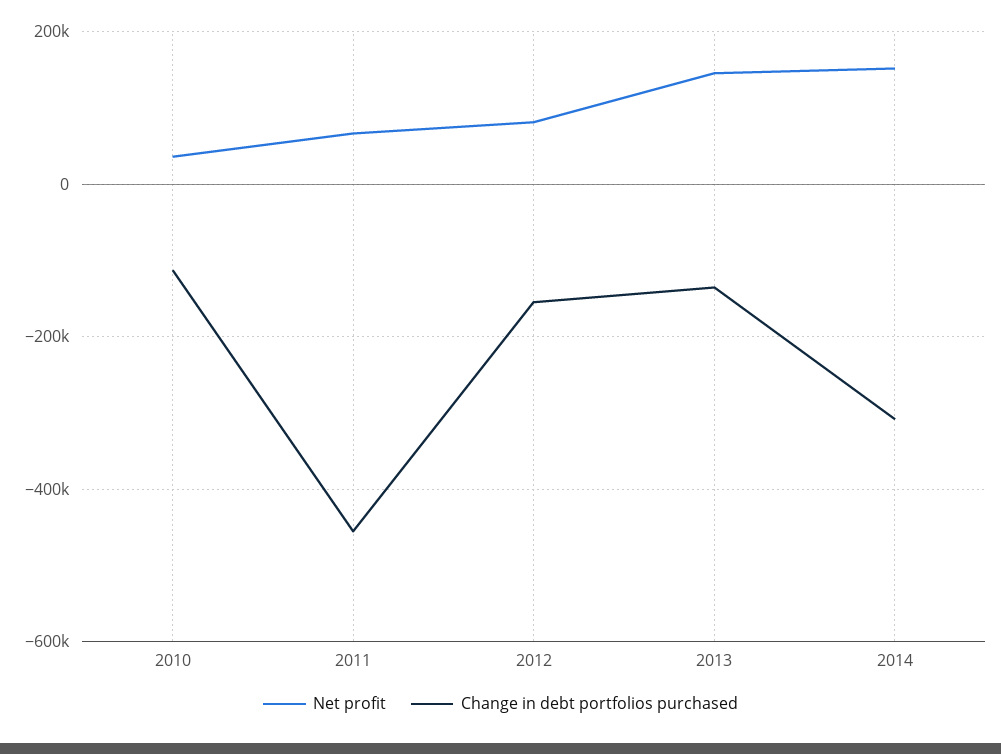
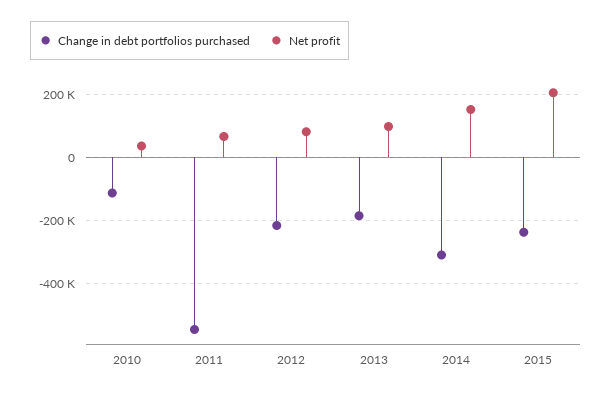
Change in debt portfolios purchased, 2011: -460000 -> -540000
Change in debt portfolios purchased, 2012: -160000 -> -220000
Net profit, 2013: 140000 -> 100000
Change in debt portfolios purchased, 2013: -140000 -> -180000
Change in debt portfolios purchased, 2015: none -> -240000
Net profit, 2015: none -> 200000

